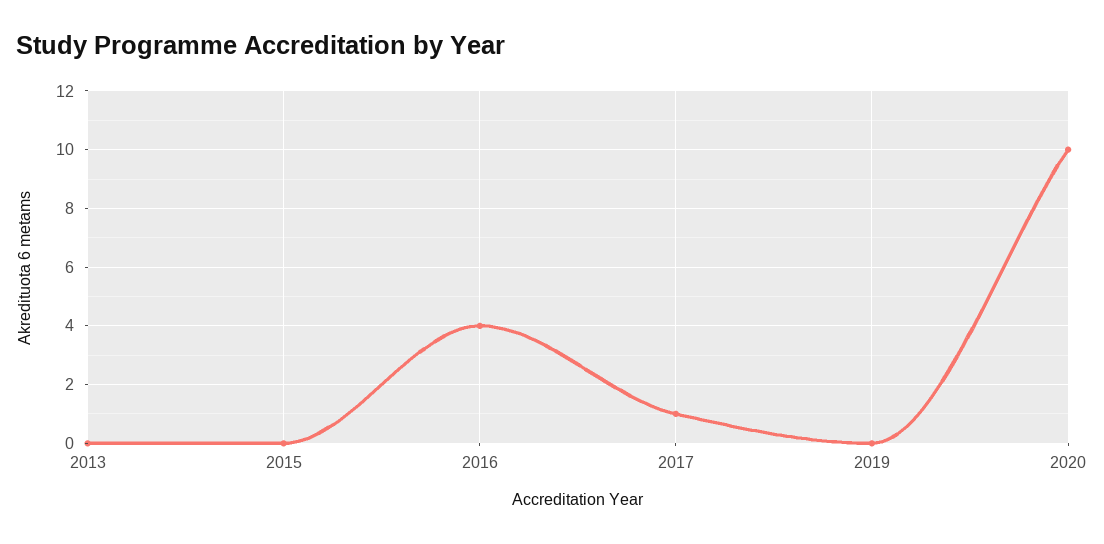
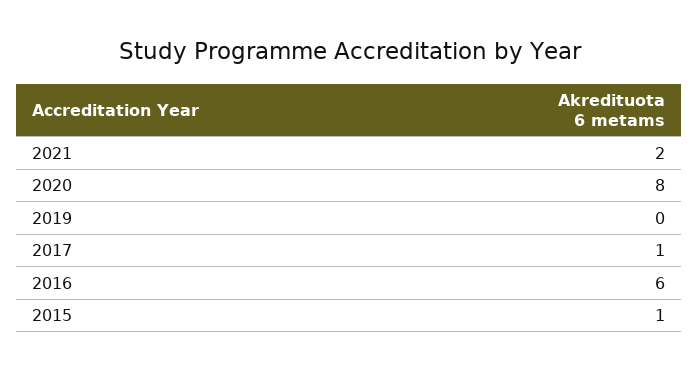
2013: 0 -> none
2015: 0 -> 1
2016: 4 -> 6
2020: 10 -> 8
2021: none -> 2

